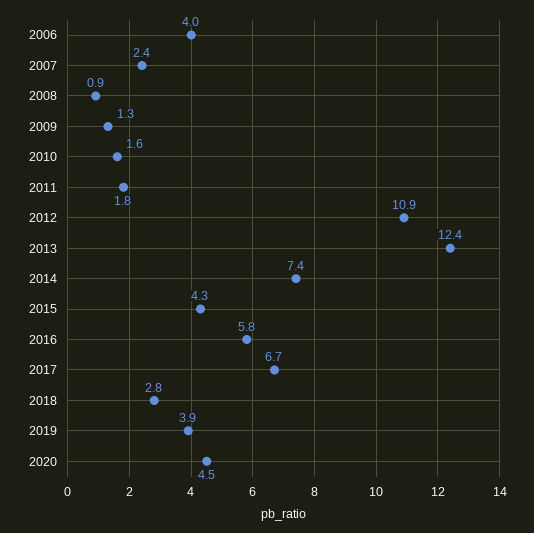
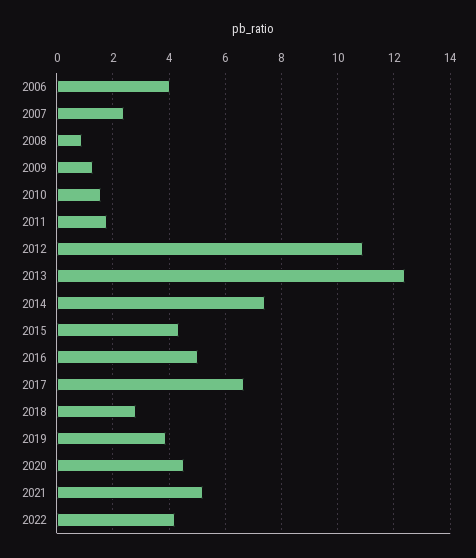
2016: 5.8 -> 5
2021: none -> 5.25
2022: none -> 4.25

